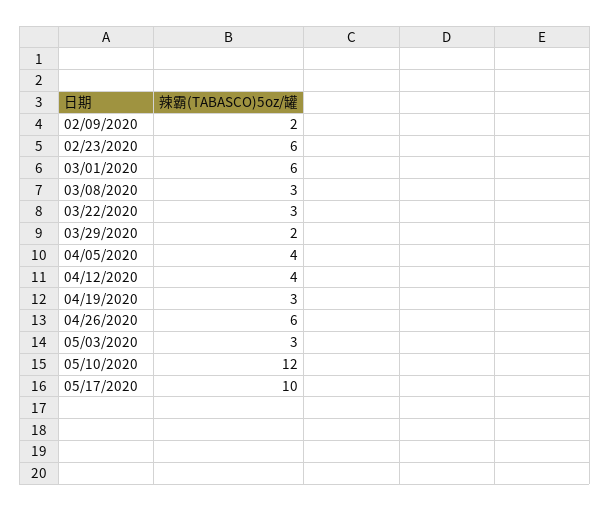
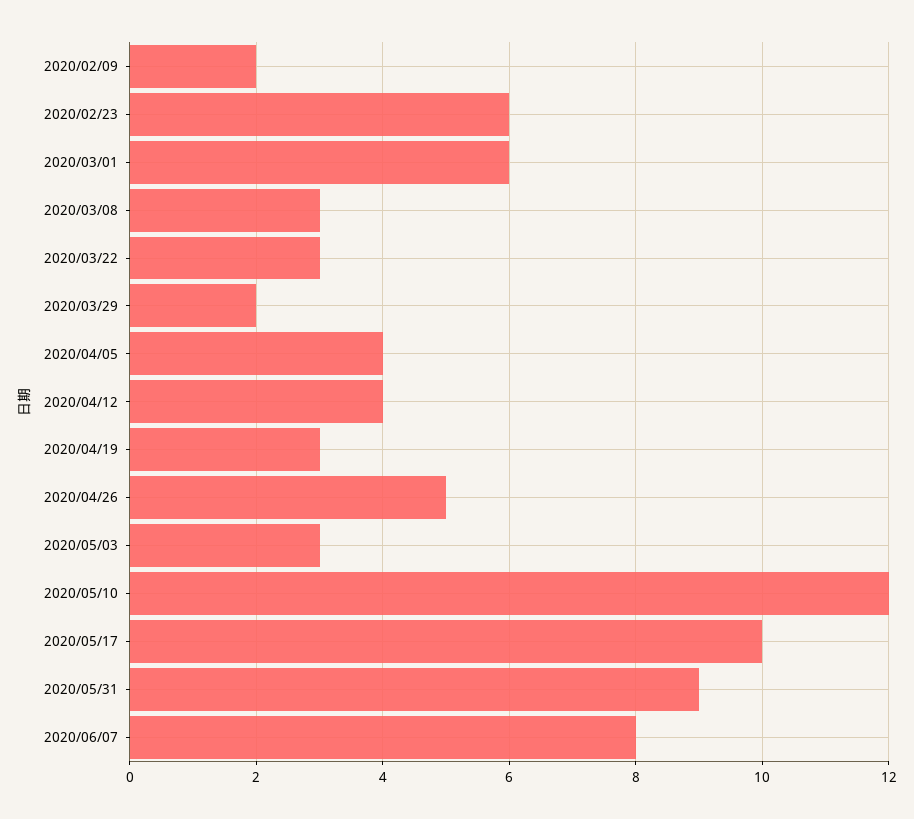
04/26/2020: 6 -> 5
2020/05/31: none -> 9
2020/06/07: none -> 8

